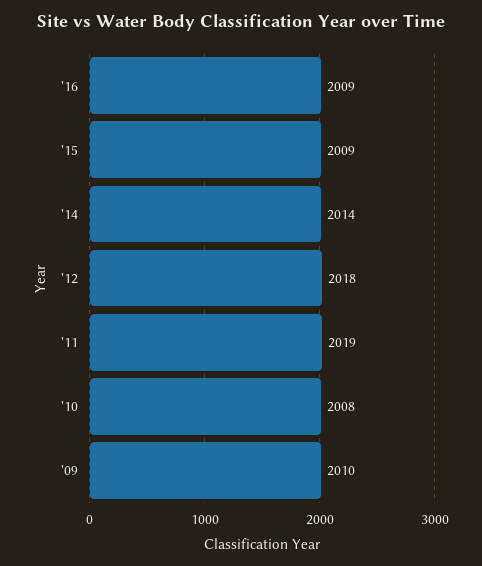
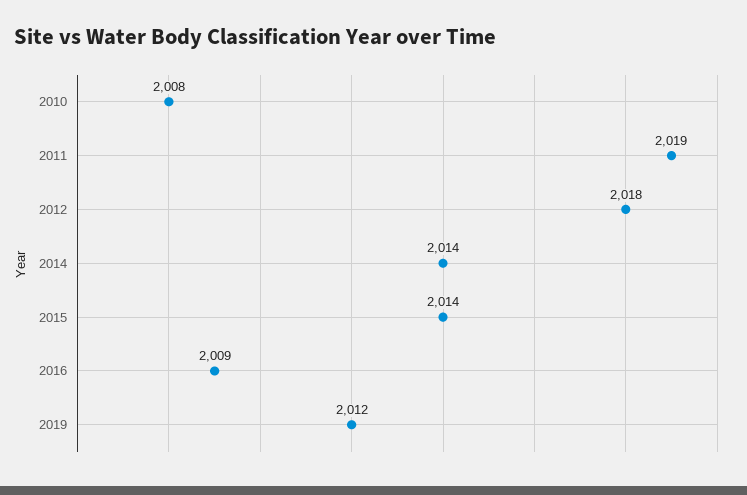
'15: 2009 -> 2014
'09: 2010 -> none
2019: none -> 2012

